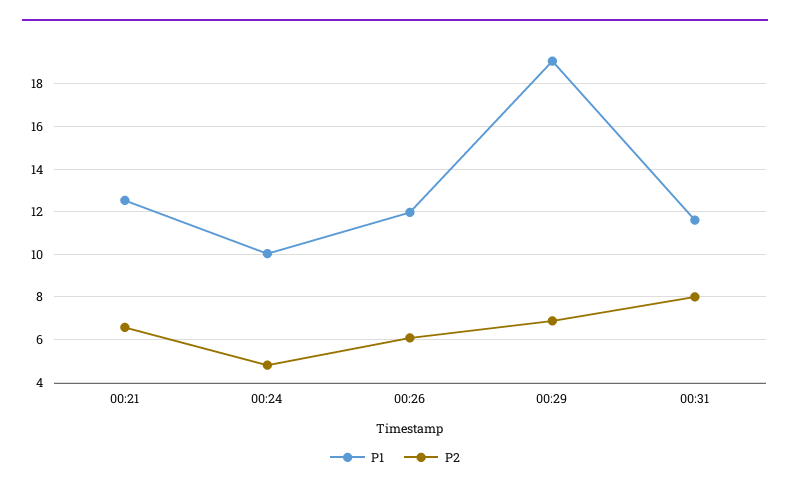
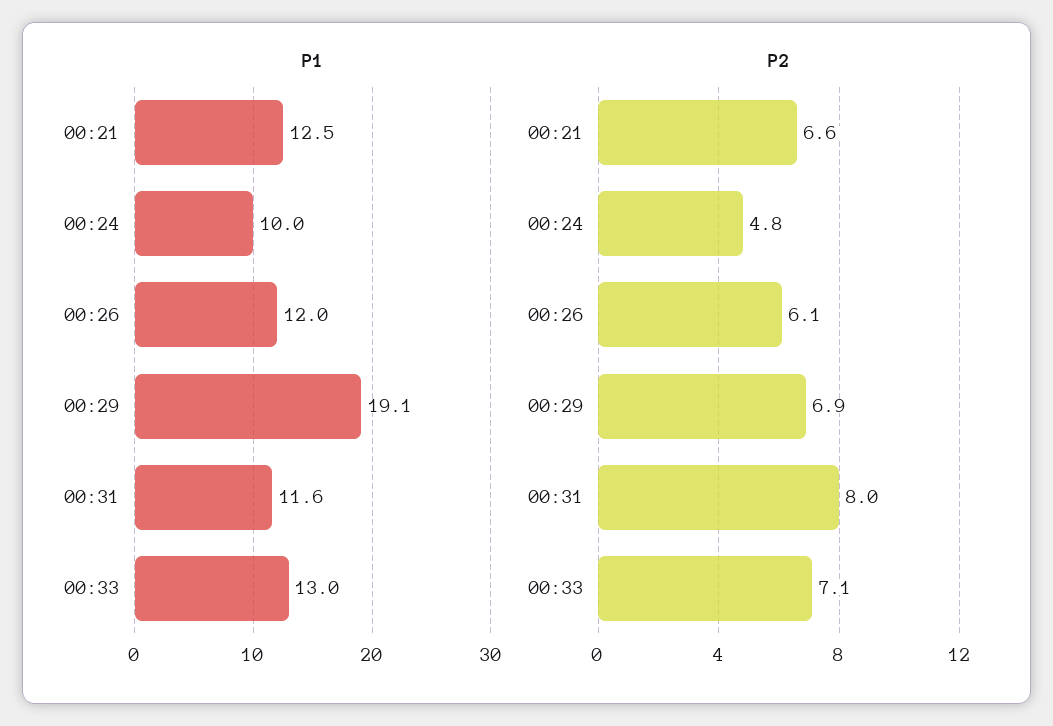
P1, 00:33: none -> 13
P2, 00:33: none -> 7.1

